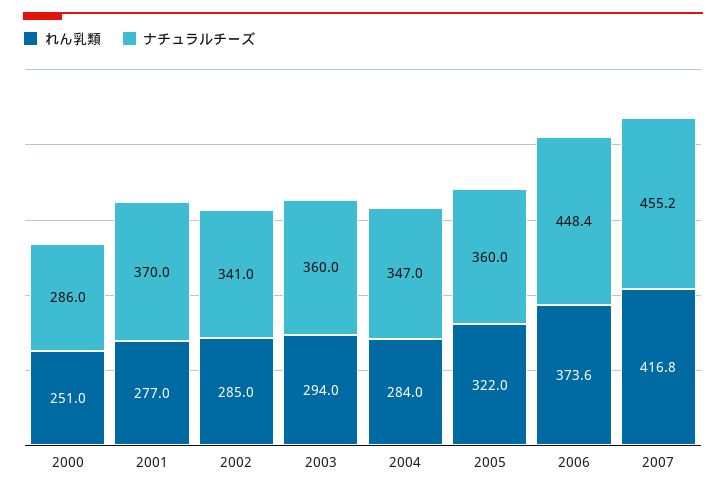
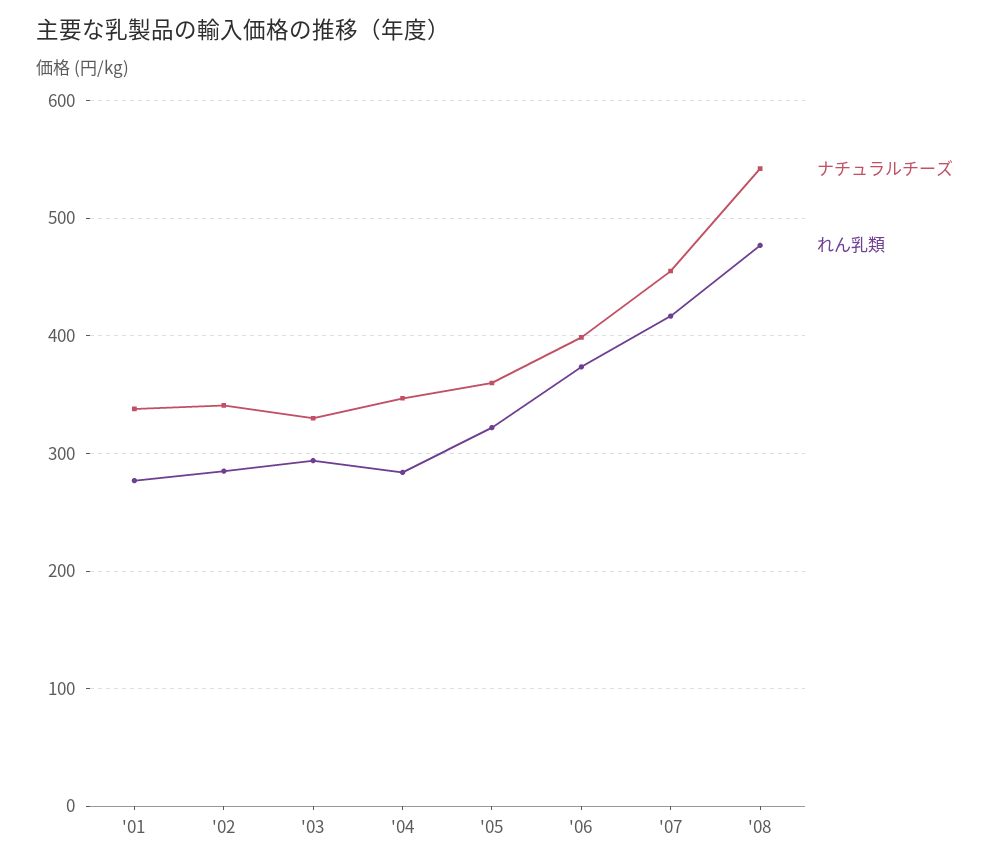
れん乳類, 2000: 251 -> none
ナチュラルチーズ, 2000: 286 -> none
ナチュラルチーズ, 2001: 370 -> 340
ナチュラルチーズ, 2003: 360 -> 330
ナチュラルチーズ, 2006: 448.4 -> 400
ナチュラルチーズ, '08: none -> 540
れん乳類, '08: none -> 480

